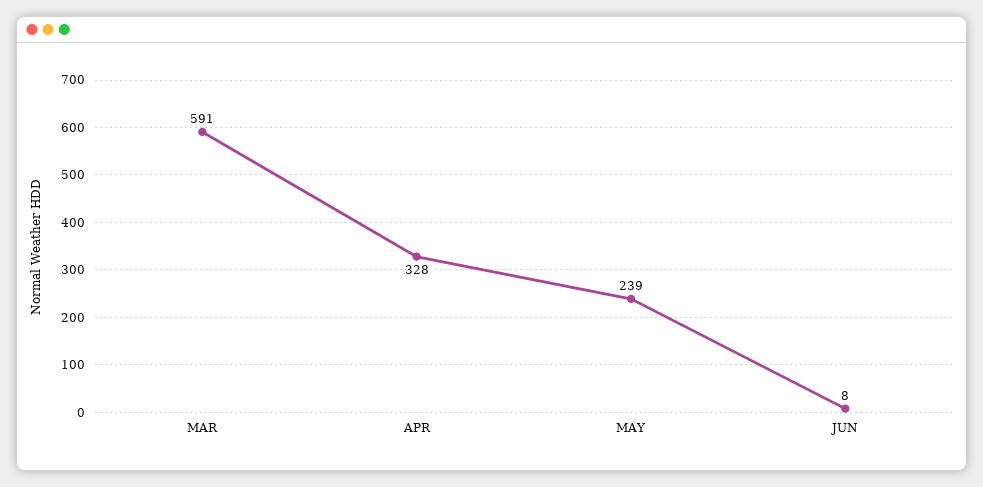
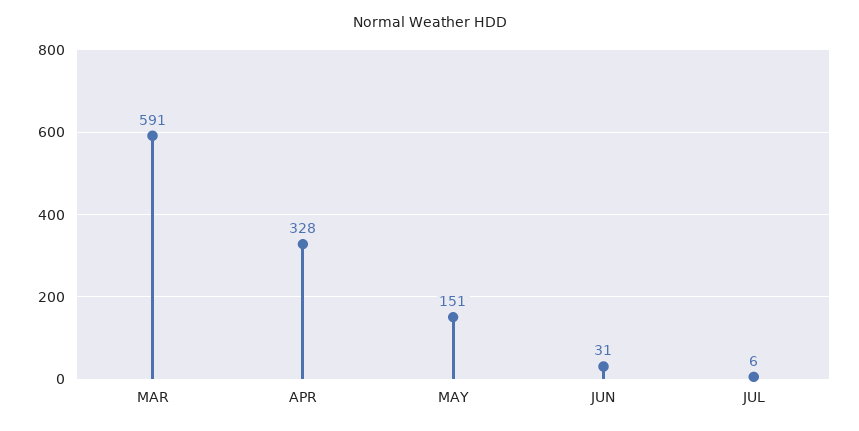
MAY: 239 -> 151
JUN: 8 -> 31
JUL: none -> 6

